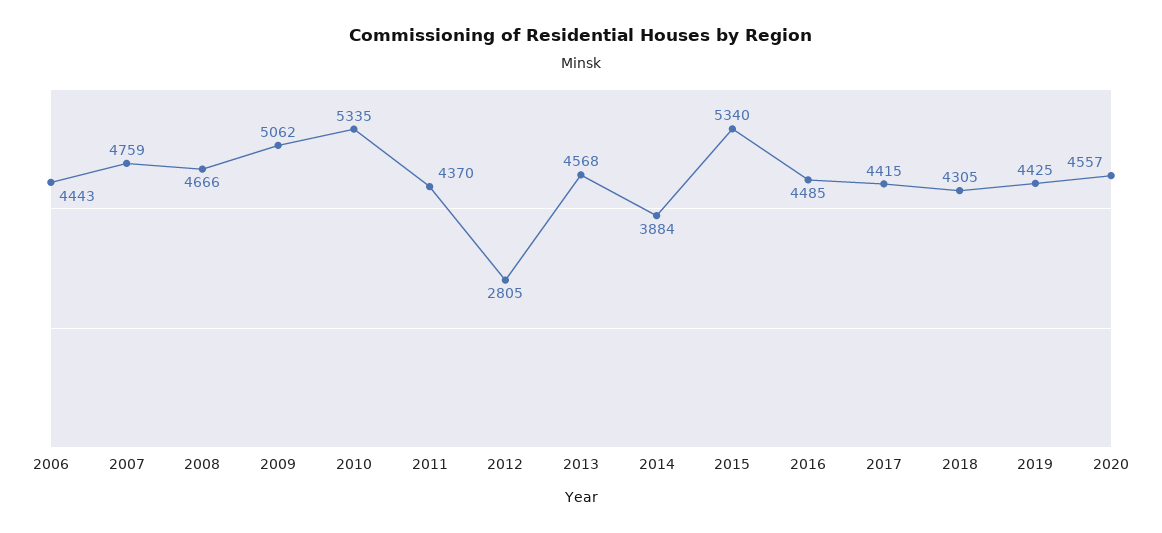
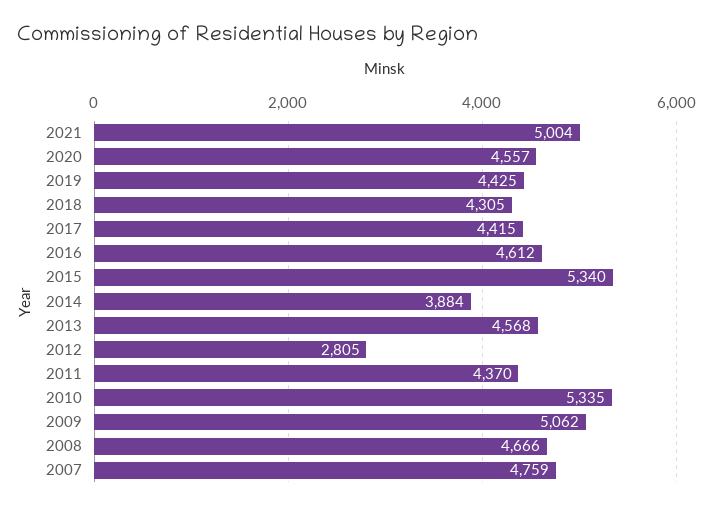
2006: 4443 -> none
2016: 4485 -> 4612
2021: none -> 5004

